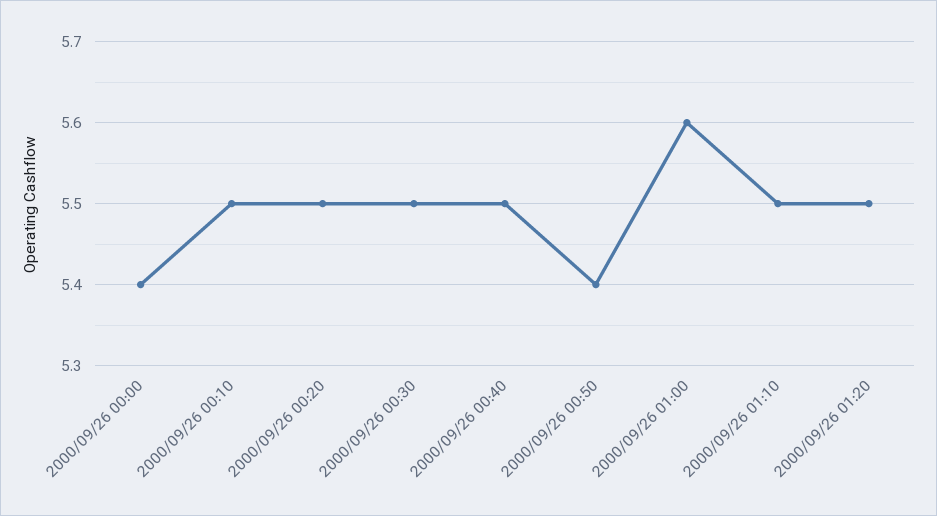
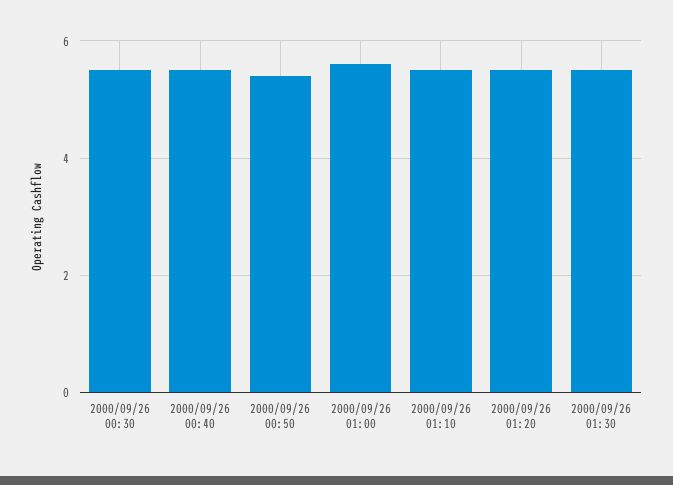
2000/09/26 00:00: 5.4 -> none
2000/09/26 00:10: 5.5 -> none
2000/09/26 00:20: 5.5 -> none
2000/09/26 01:30: none -> 5.5

